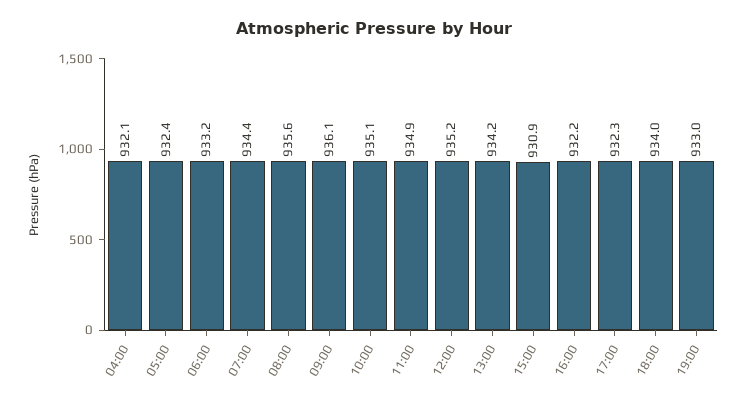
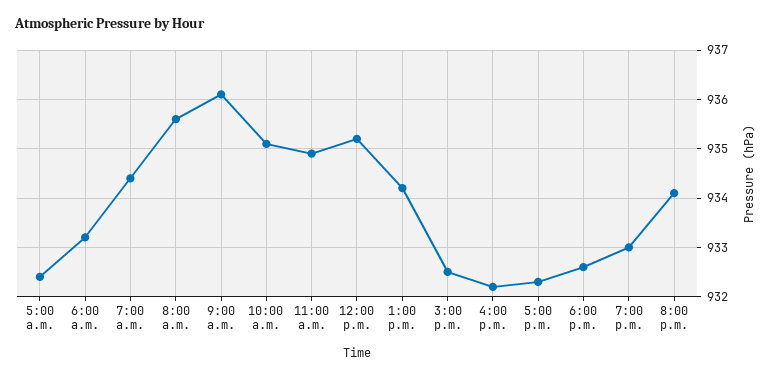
04:00: 932.1 -> none
15:00: 930.9 -> 932.5
18:00: 934 -> 932.5
8:00 p.m.: none -> 934

